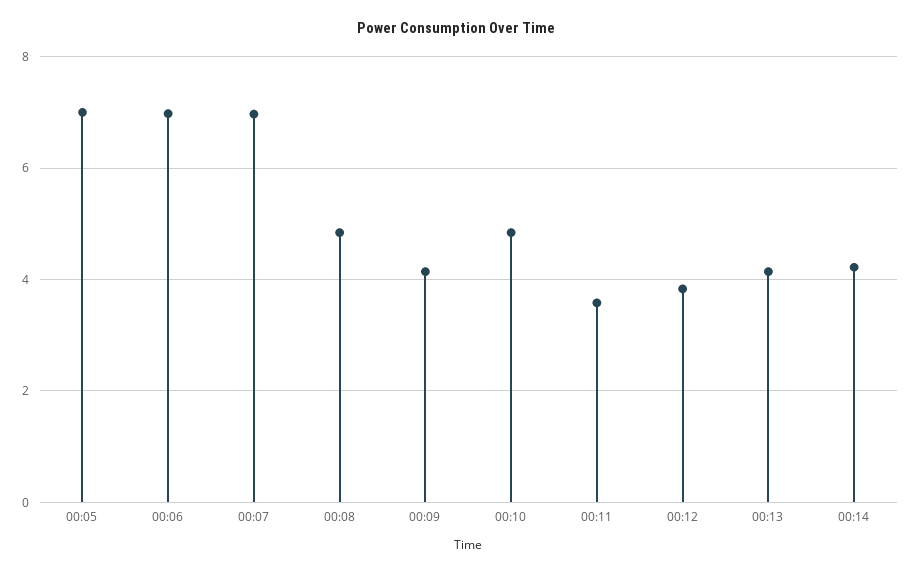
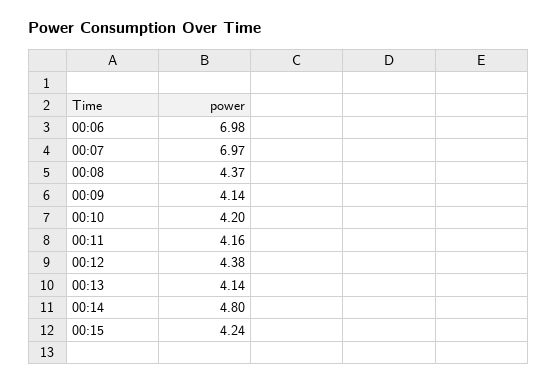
00:05: 7 -> none
00:08: 4.8 -> 4.37
00:10: 4.8 -> 4.2
00:11: 3.6 -> 4.16
00:12: 3.8 -> 4.38
00:14: 4.2 -> 4.8
00:15: none -> 4.24

